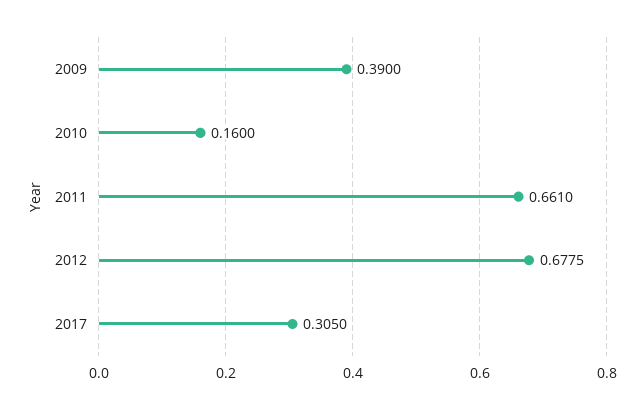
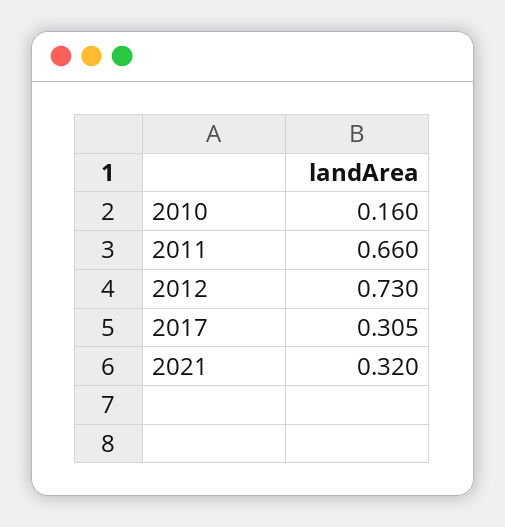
2009: 0.39 -> none
2011: 0.661 -> 0.66
2012: 0.6775 -> 0.73
2021: none -> 0.32

